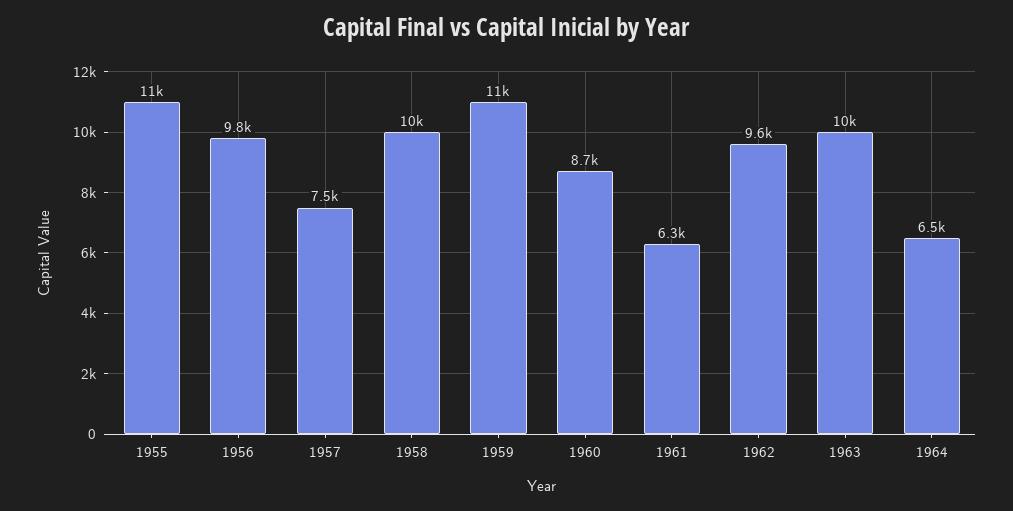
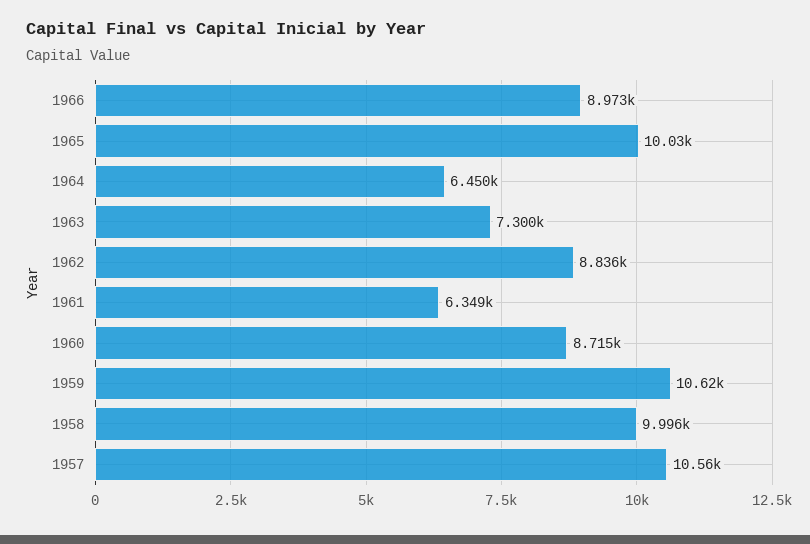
1955: 11000 -> none
1956: 9800 -> none
1957: 7500 -> 10560
1962: 9600 -> 8836
1963: 10000 -> 7300
1966: none -> 8973
1965: none -> 10030

